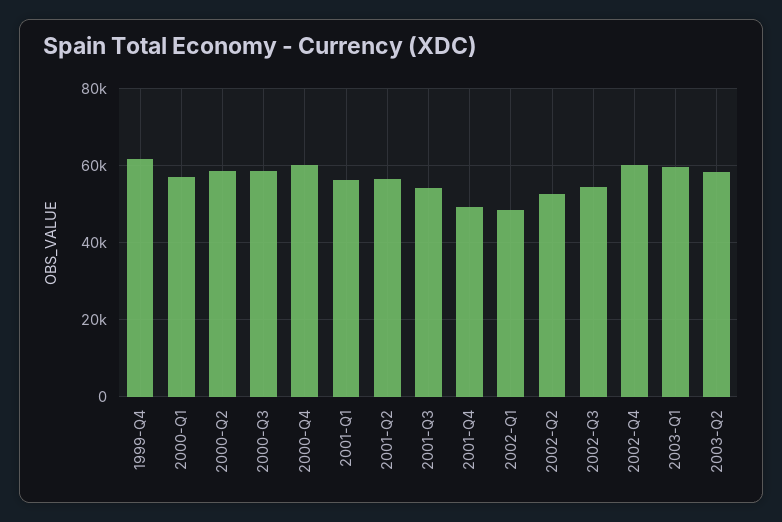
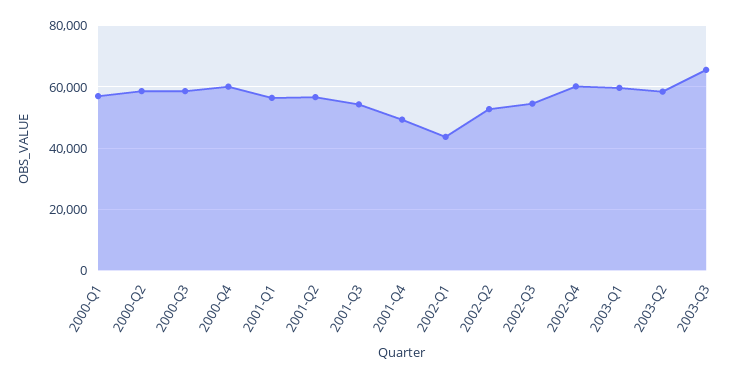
1999-Q4: 62000 -> none
2002-Q1: 48000 -> 44000
2003-Q3: none -> 66000

